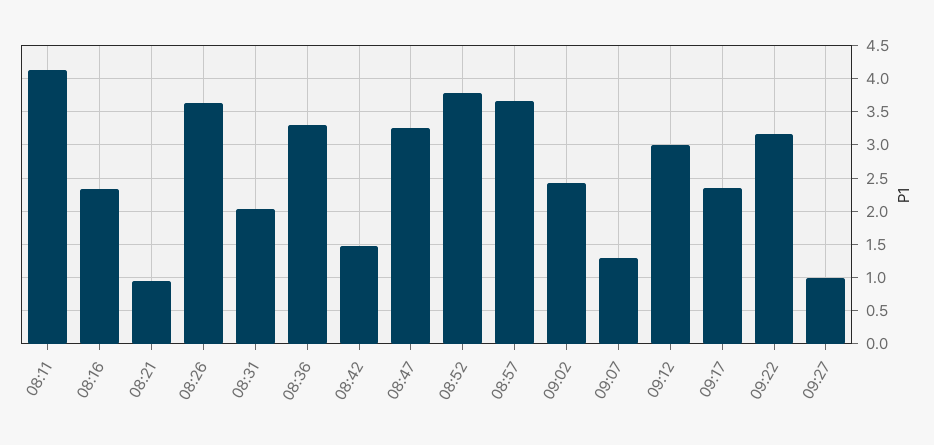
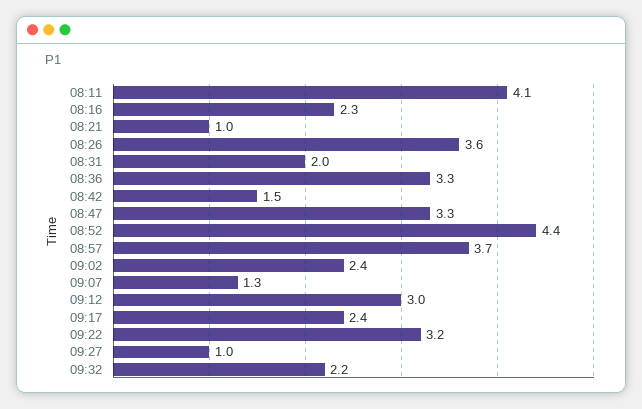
08:52: 3.8 -> 4.4
09:32: none -> 2.2

